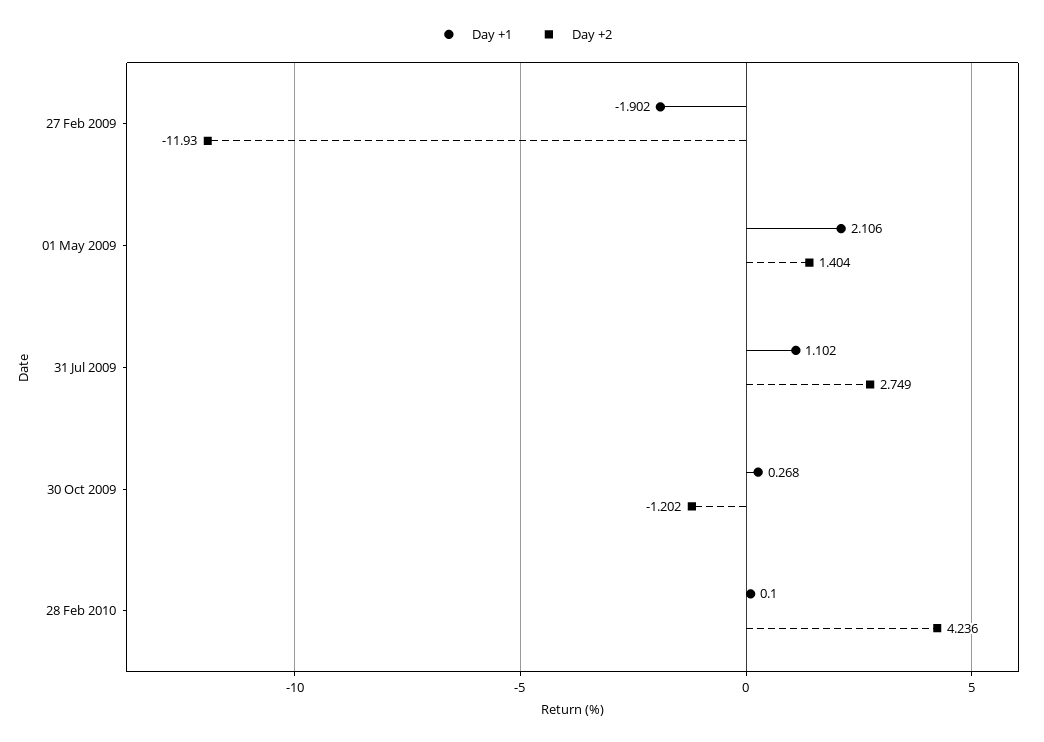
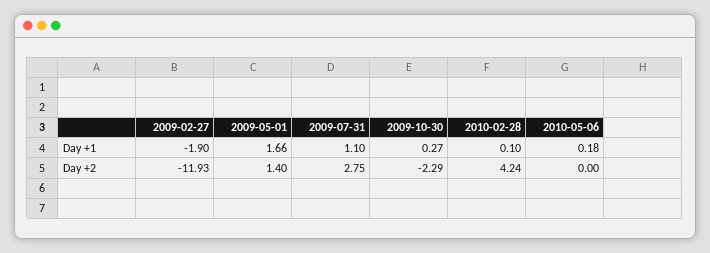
Day +1, 01 May 2009: 2.106 -> 1.66
Day +2, 30 Oct 2009: -1.202 -> -2.29
Day +1, 2010-05-06: none -> 0.18
Day +2, 2010-05-06: none -> 0

